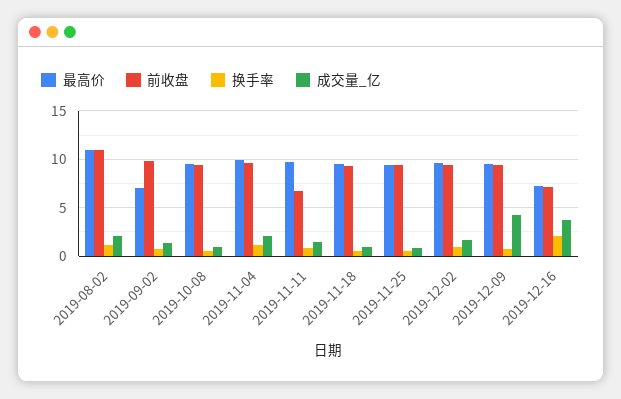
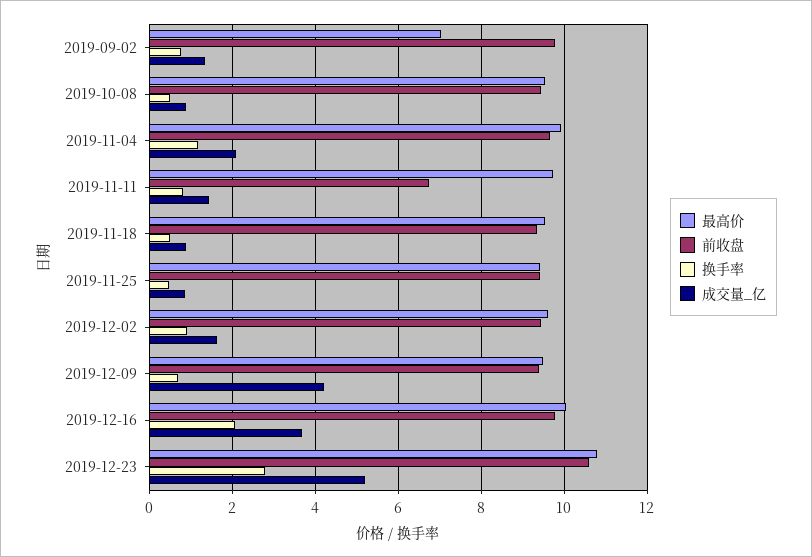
最高价, 2019-08-02: 11 -> none
前收盘, 2019-08-02: 11 -> none
换手率, 2019-08-02: 1 -> none
成交量_亿, 2019-08-02: 2 -> none
最高价, 2019-12-16: 7 -> 10
前收盘, 2019-12-16: 7 -> 9.8
最高价, 2019-12-23: none -> 10.8
前收盘, 2019-12-23: none -> 10.6
换手率, 2019-12-23: none -> 2.8
成交量_亿, 2019-12-23: none -> 5.2

